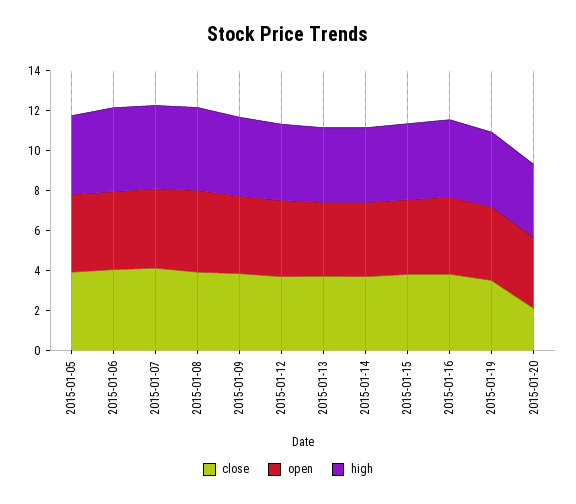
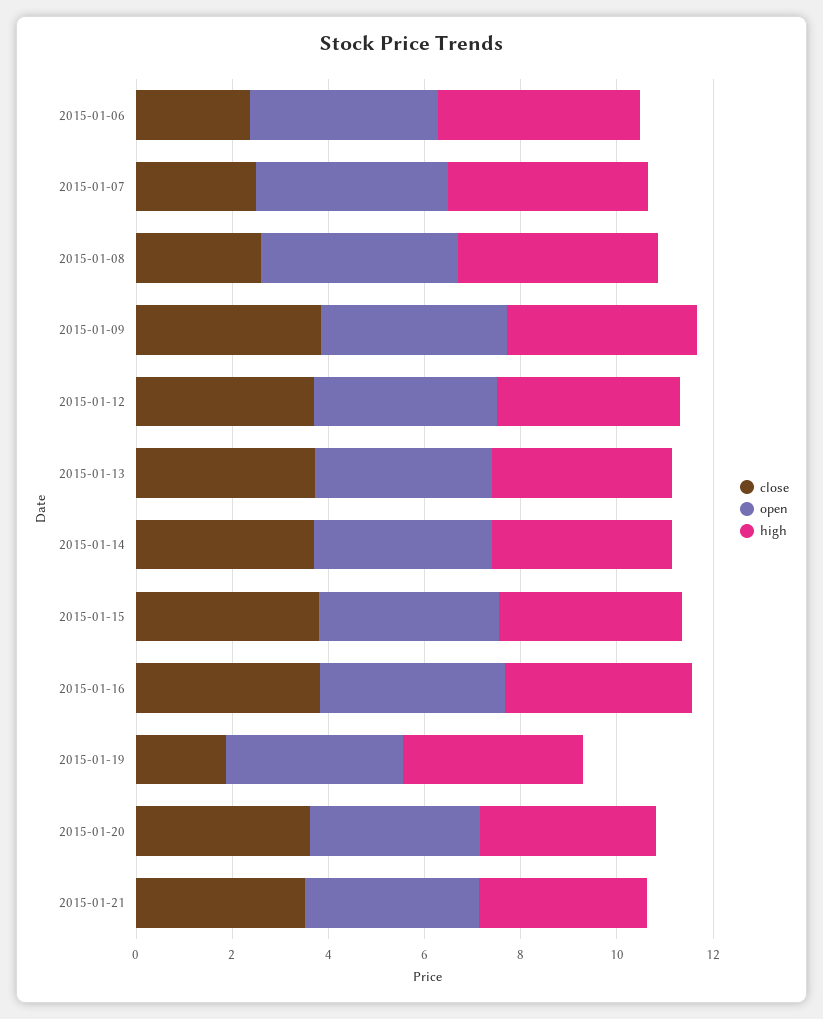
close, 2015-01-05: 4 -> none
open, 2015-01-05: 4 -> none
high, 2015-01-05: 4 -> none
close, 2015-01-06: 4 -> 2.5
close, 2015-01-07: 4 -> 2.5
close, 2015-01-08: 4 -> 2.5
close, 2015-01-19: 3.5 -> 2
close, 2015-01-20: 2 -> 3.5
close, 2015-01-21: none -> 3.5
open, 2015-01-21: none -> 3.5
high, 2015-01-21: none -> 3.5

